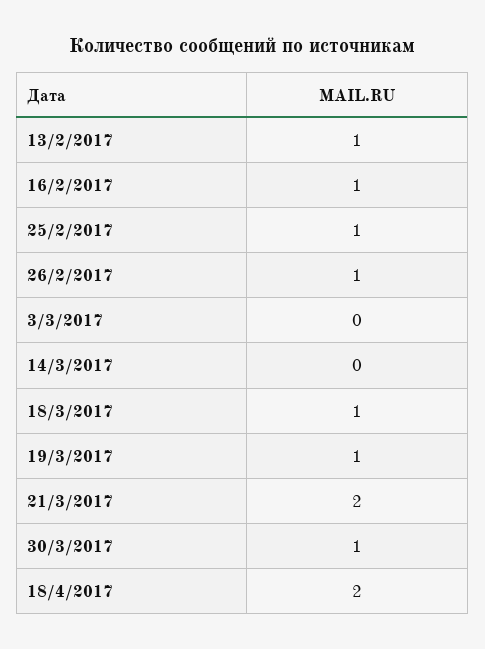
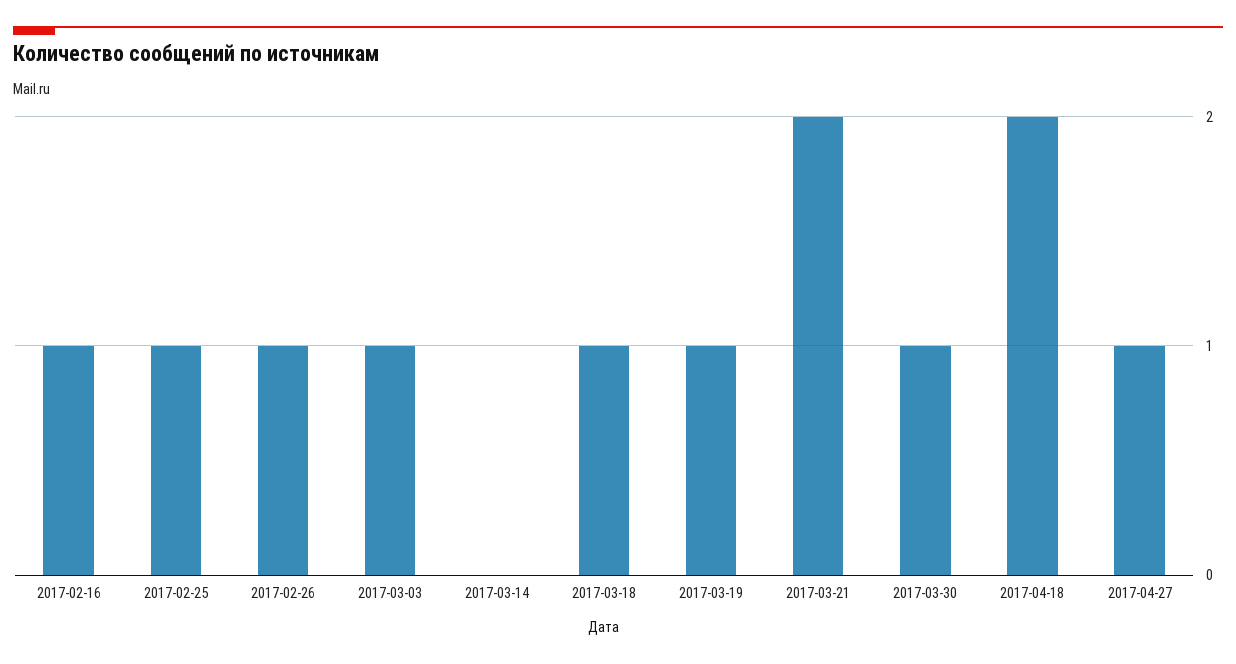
13/2/2017: 1 -> none
3/3/2017: 0 -> 1
2017-04-27: none -> 1

